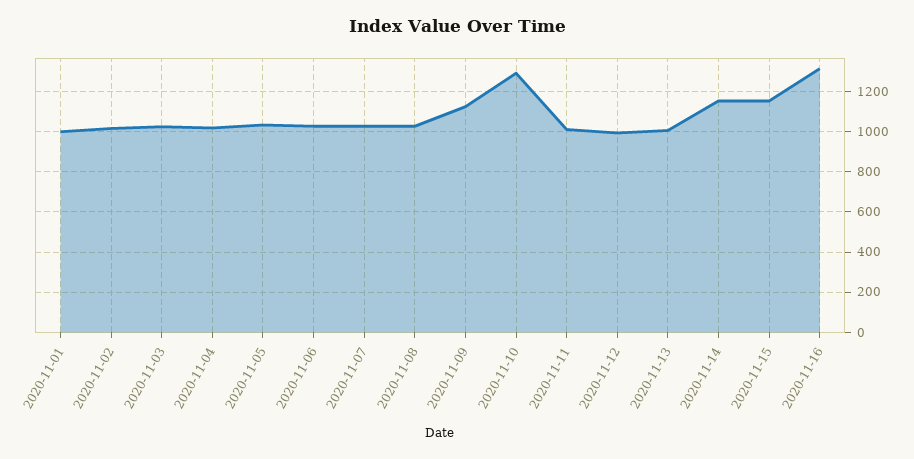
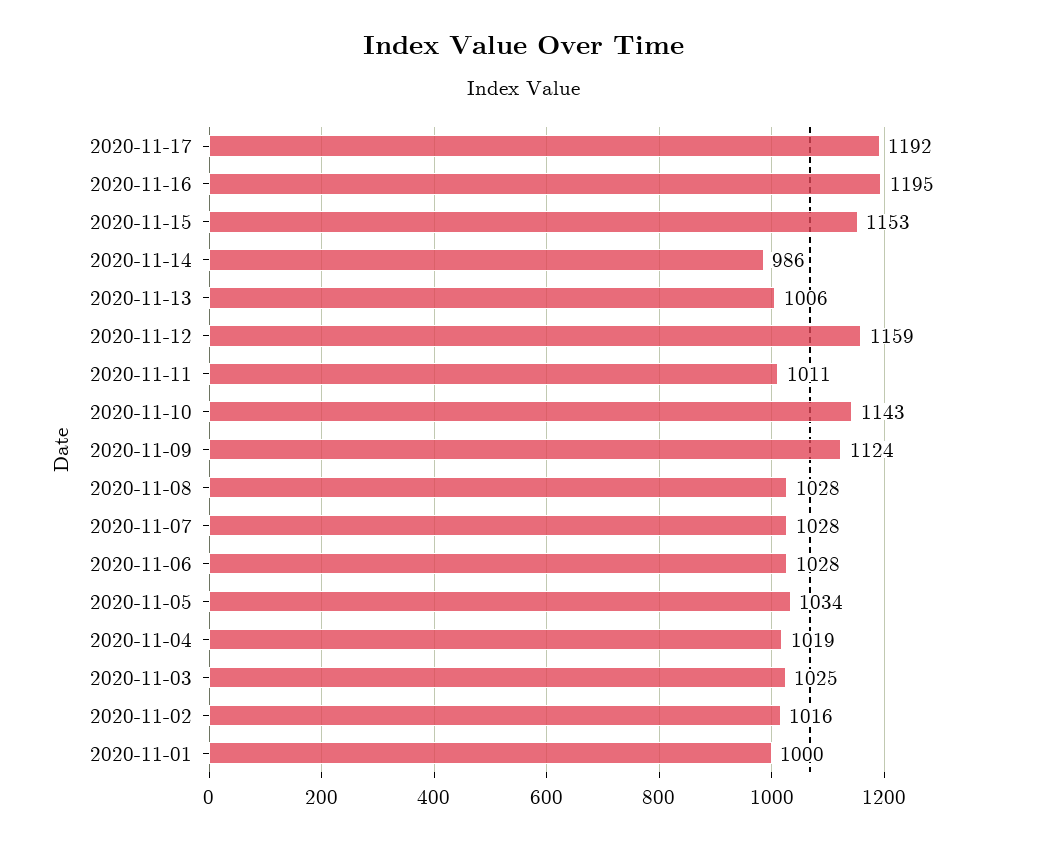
2020-11-10: 1300 -> 1143
2020-11-12: 1000 -> 1159
2020-11-14: 1150 -> 986
2020-11-16: 1300 -> 1195
2020-11-17: none -> 1192

